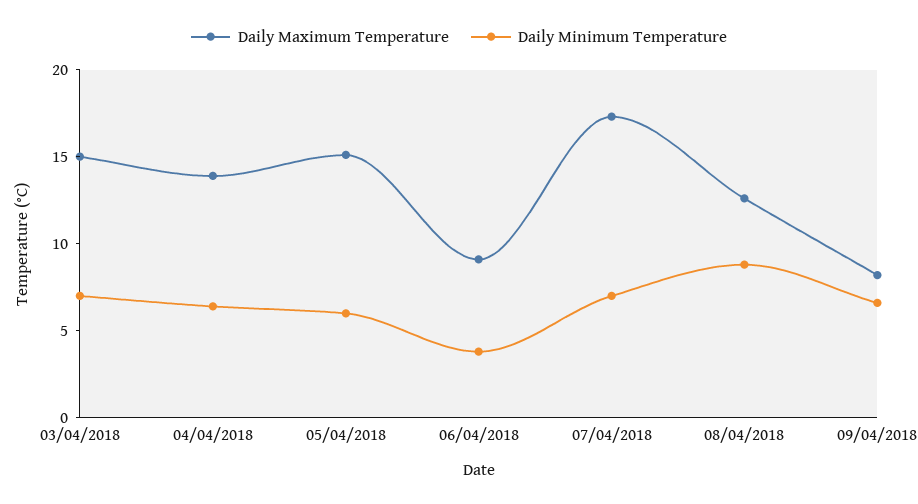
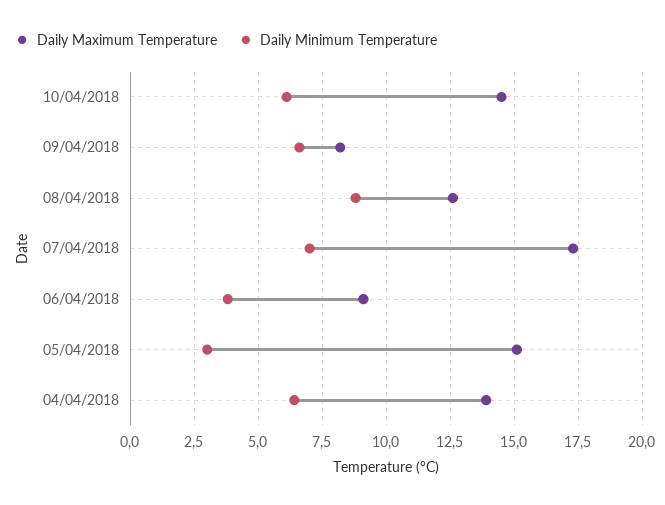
Daily Maximum Temperature, 03/04/2018: 15 -> none
Daily Minimum Temperature, 03/04/2018: 7 -> none
Daily Minimum Temperature, 05/04/2018: 6 -> 3
Daily Maximum Temperature, 10/04/2018: none -> 14.5
Daily Minimum Temperature, 10/04/2018: none -> 6

